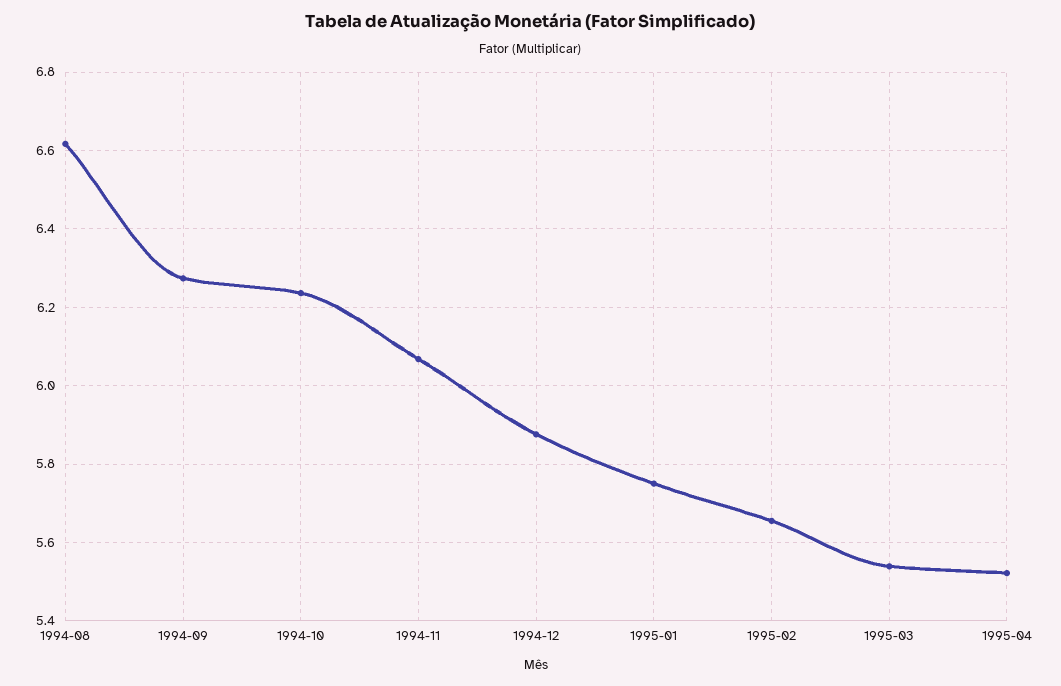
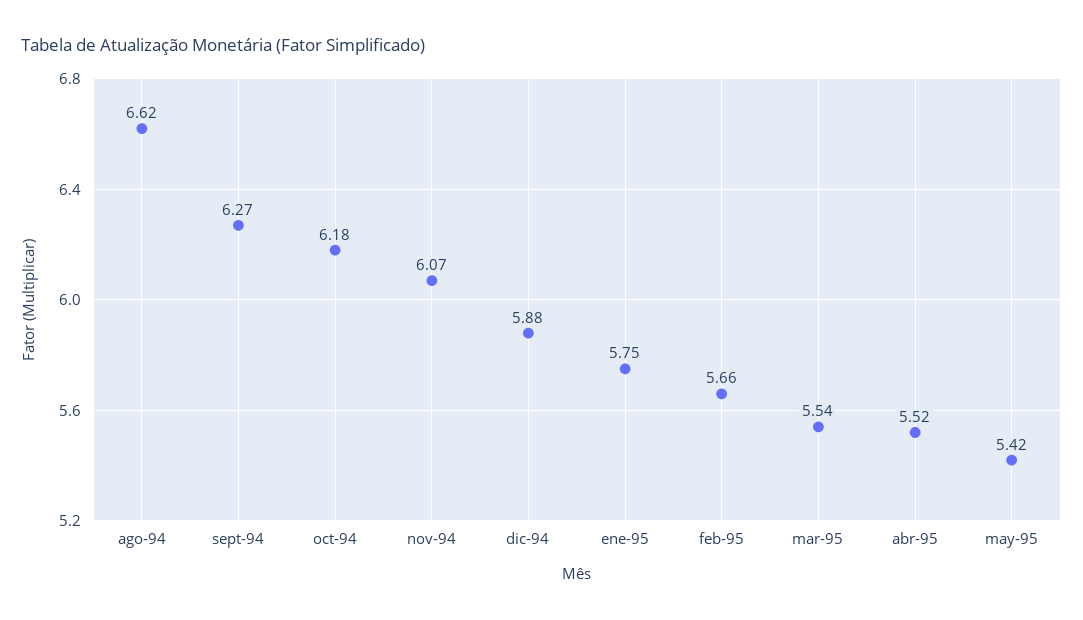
1994-10: 6.24 -> 6.18
may-95: none -> 5.42

